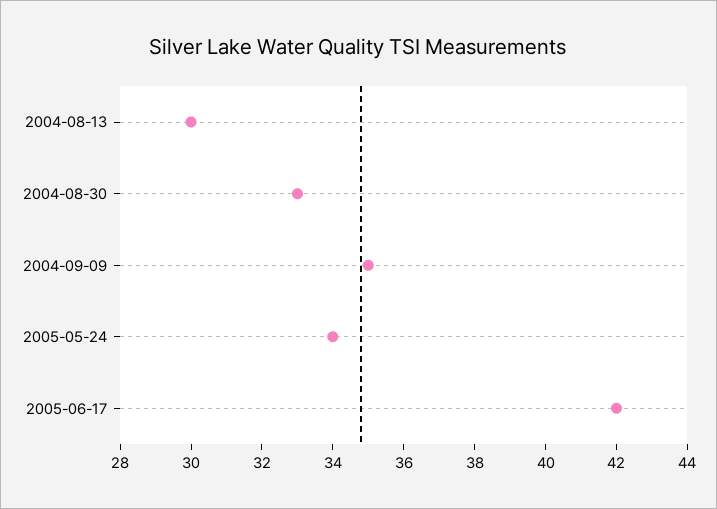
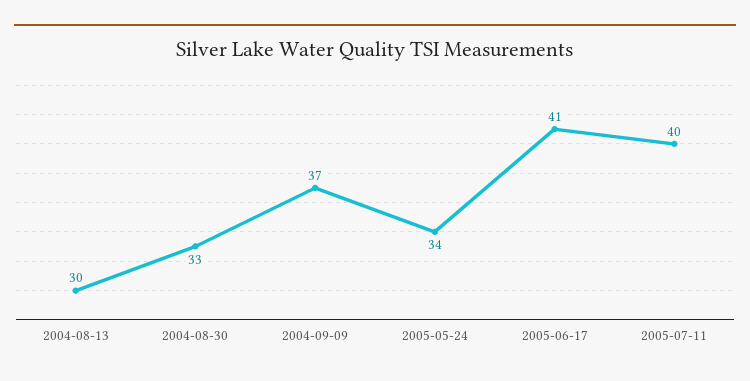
2004-09-09: 35 -> 37
2005-06-17: 42 -> 41
2005-07-11: none -> 40

